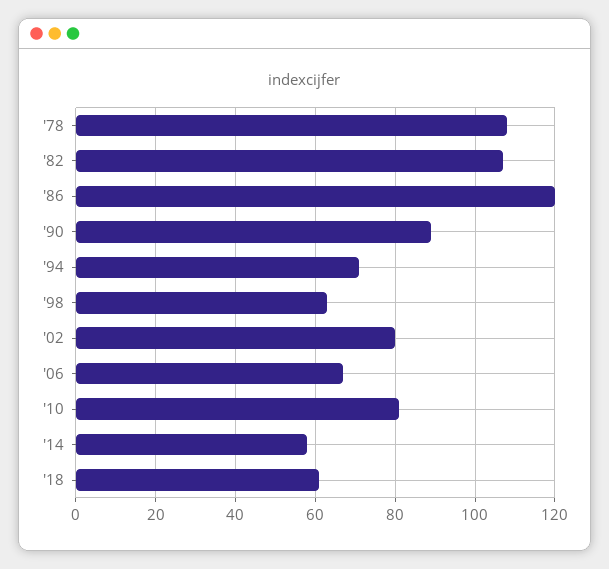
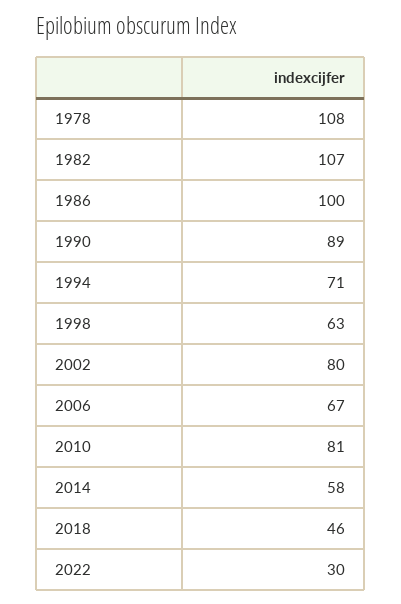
'86: 120 -> 100
'18: 60 -> 46
2022: none -> 30

